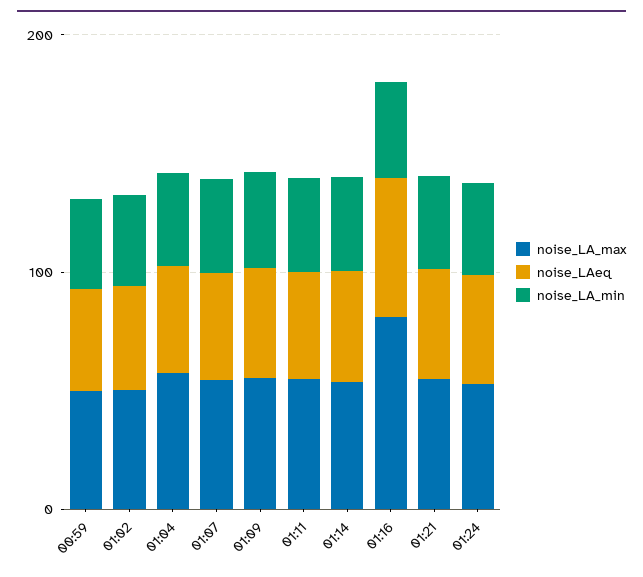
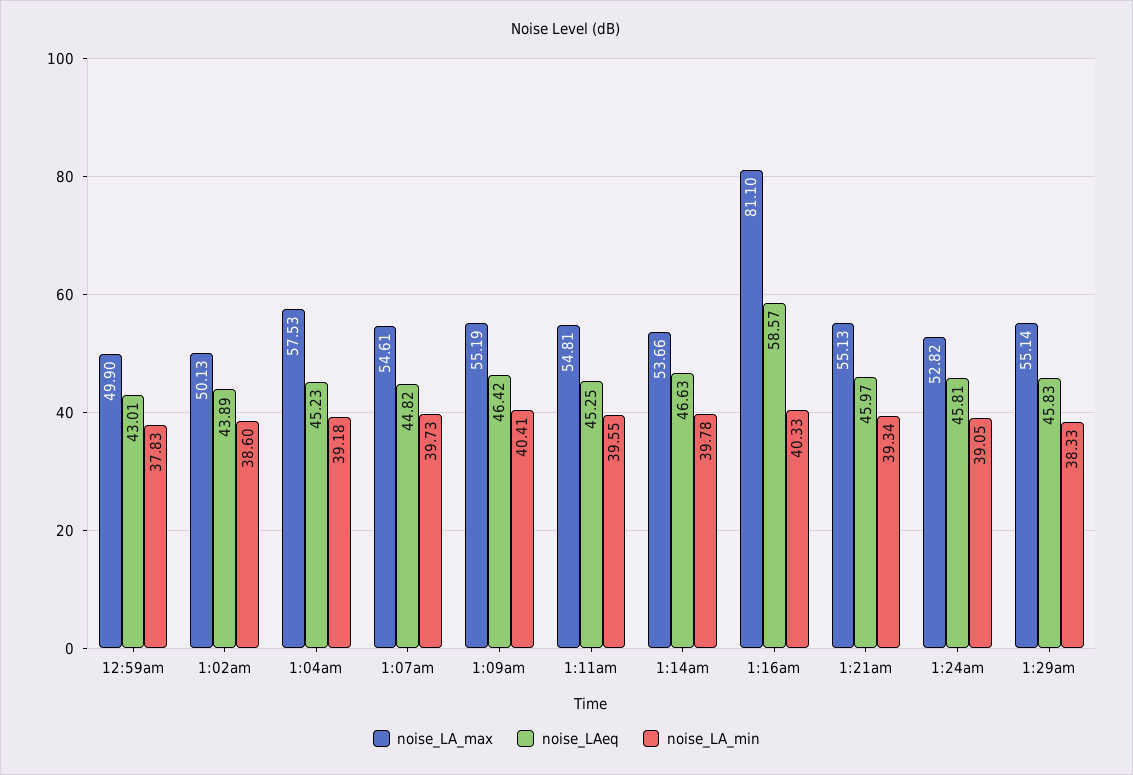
noise_LA_max, 1:29am: none -> 55.14
noise_LAeq, 1:29am: none -> 45.83
noise_LA_min, 1:29am: none -> 38.33

